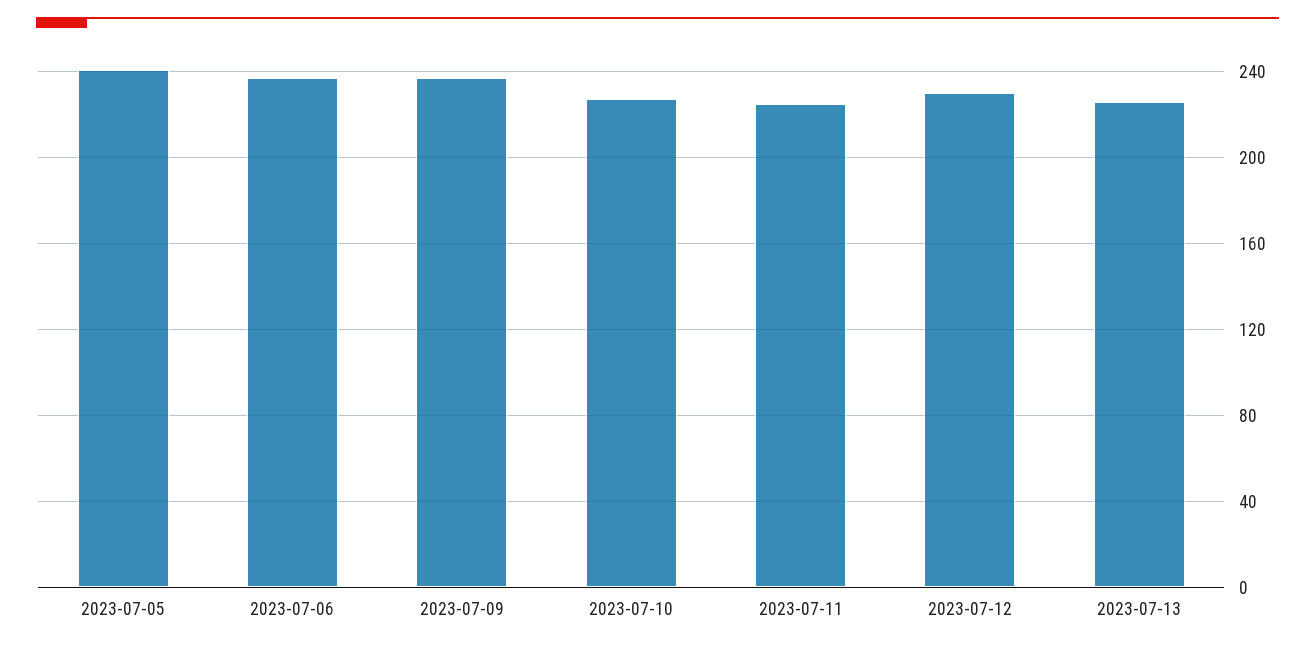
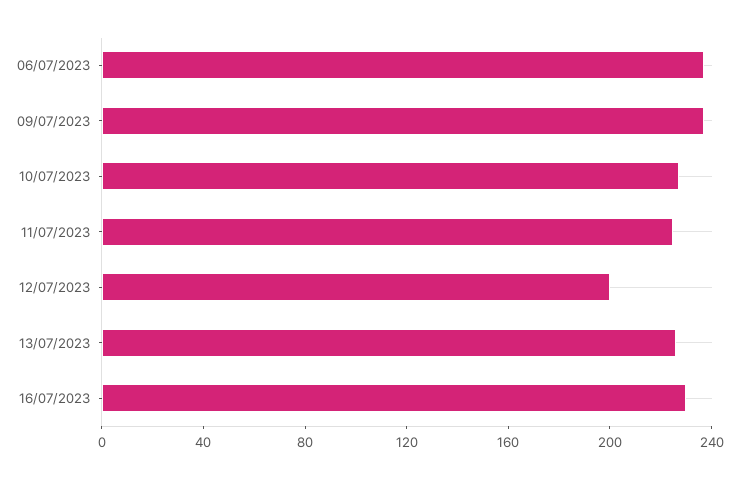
2023-07-05: 240 -> none
2023-07-12: 230 -> 200
16/07/2023: none -> 230

